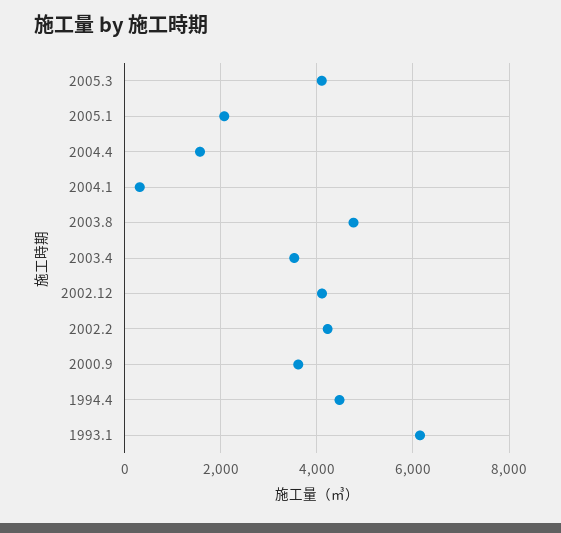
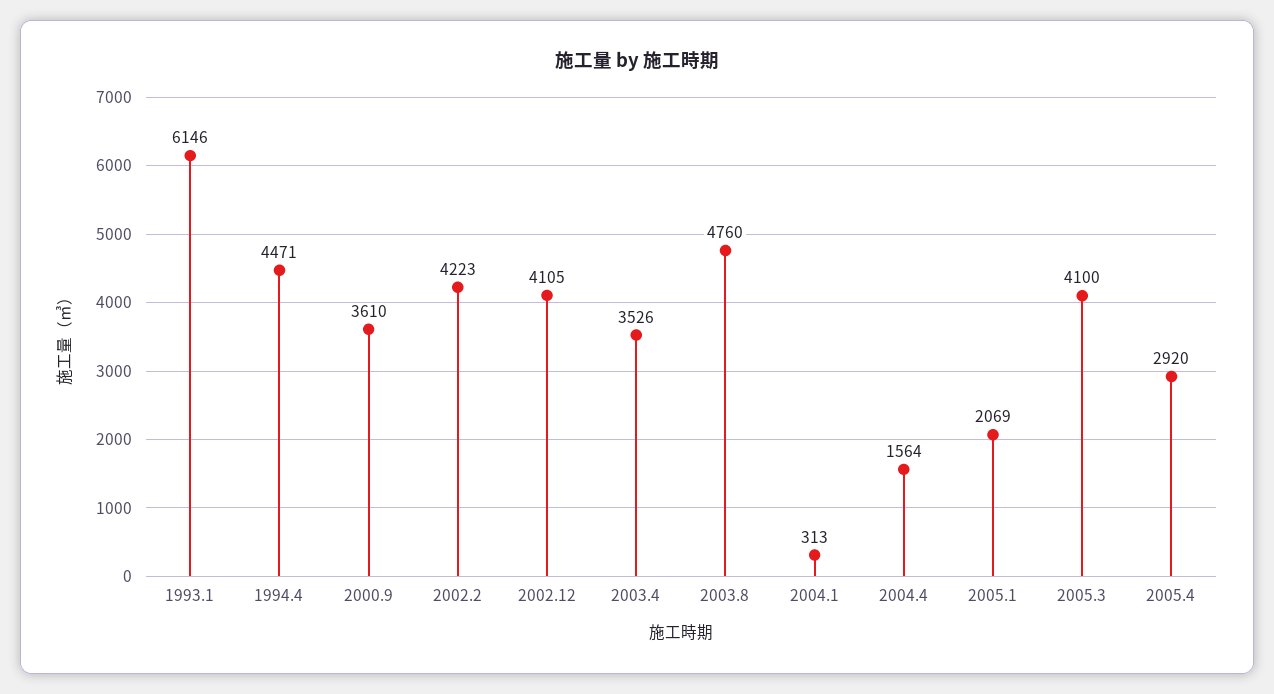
2005.4: none -> 2920

